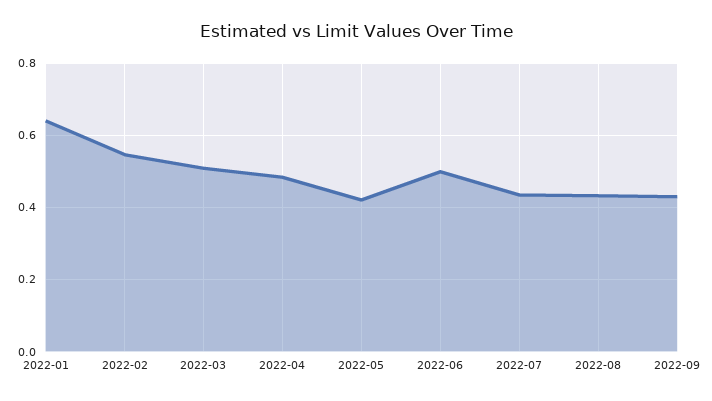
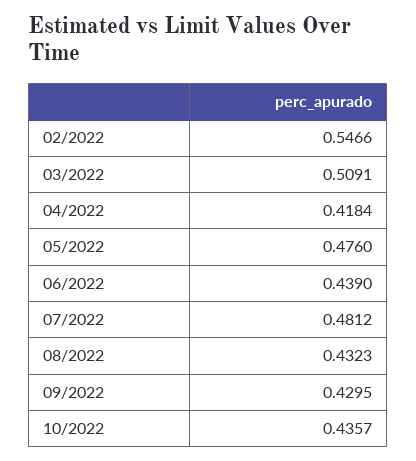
2022-01: 0.64 -> none
2022-04: 0.48 -> 0.4184
2022-05: 0.42 -> 0.476
2022-06: 0.5 -> 0.439
2022-07: 0.44 -> 0.4812
10/2022: none -> 0.4357

